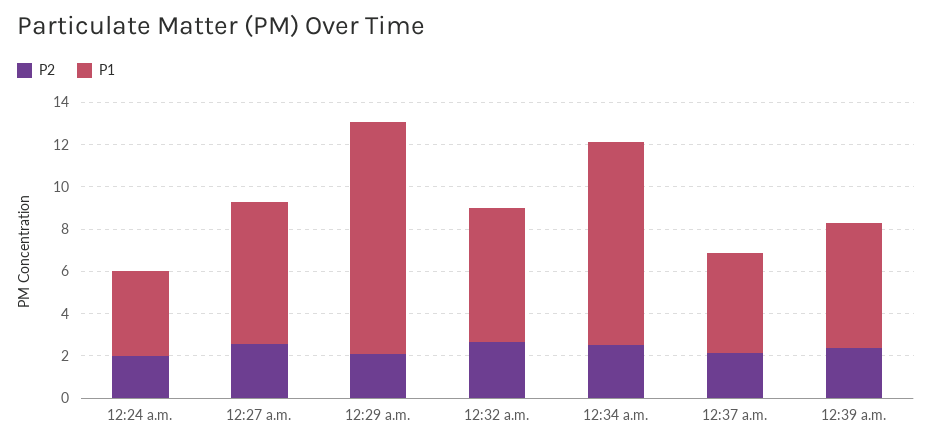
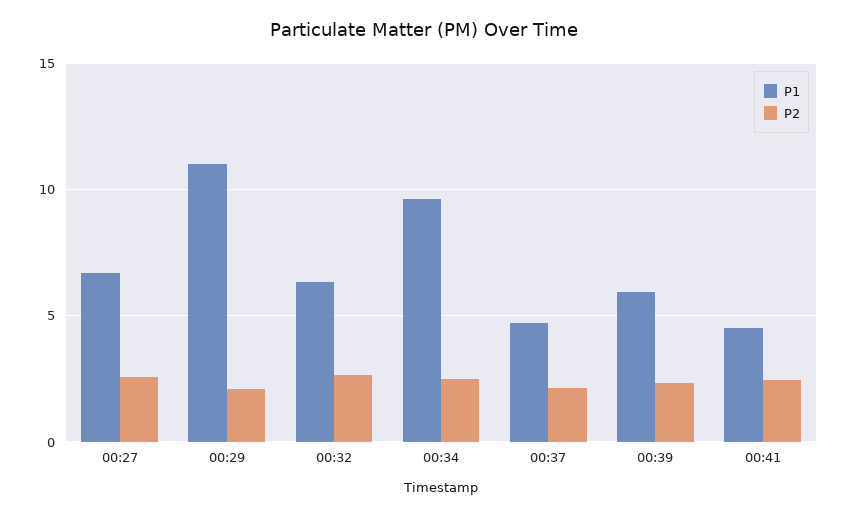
P2, 12:24 a.m.: 2 -> none
P1, 12:24 a.m.: 4 -> none
P1, 00:41: none -> 4.5
P2, 00:41: none -> 2.5

